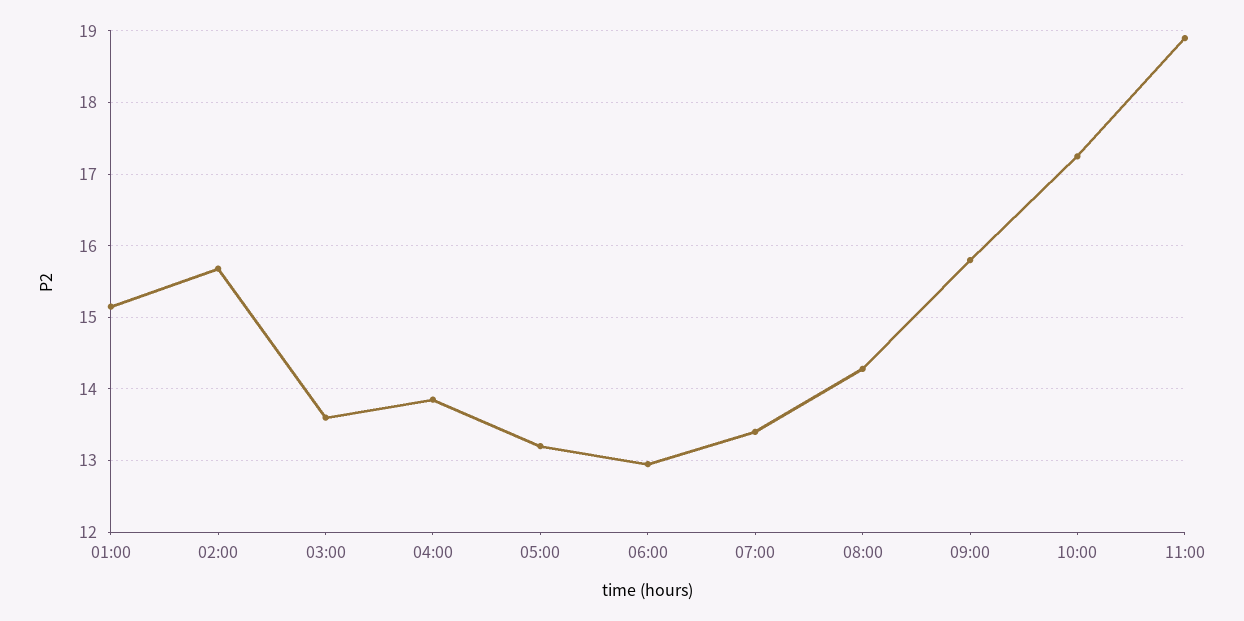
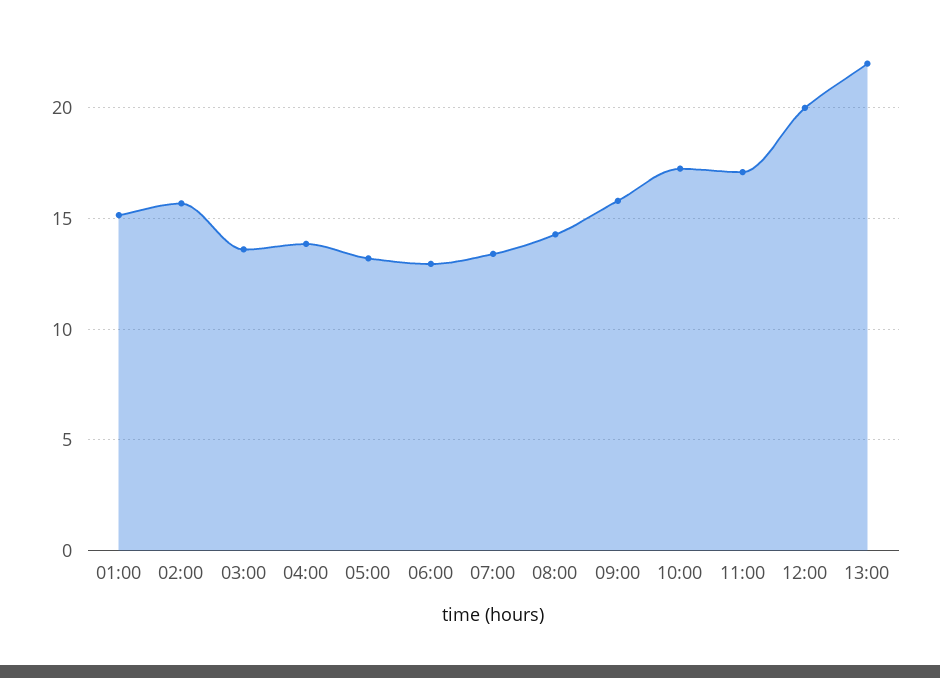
11:00: 18.9 -> 17
12:00: none -> 20
13:00: none -> 22

